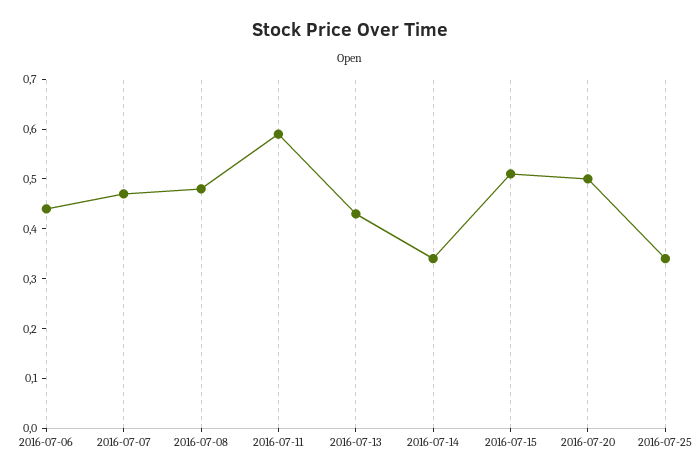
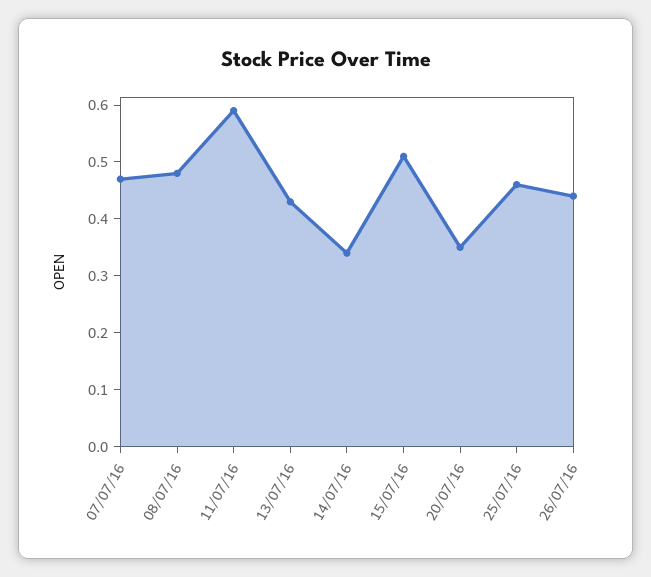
2016-07-06: 0.45 -> none
2016-07-20: 0.5 -> 0.35
2016-07-25: 0.35 -> 0.45
26/07/16: none -> 0.45

